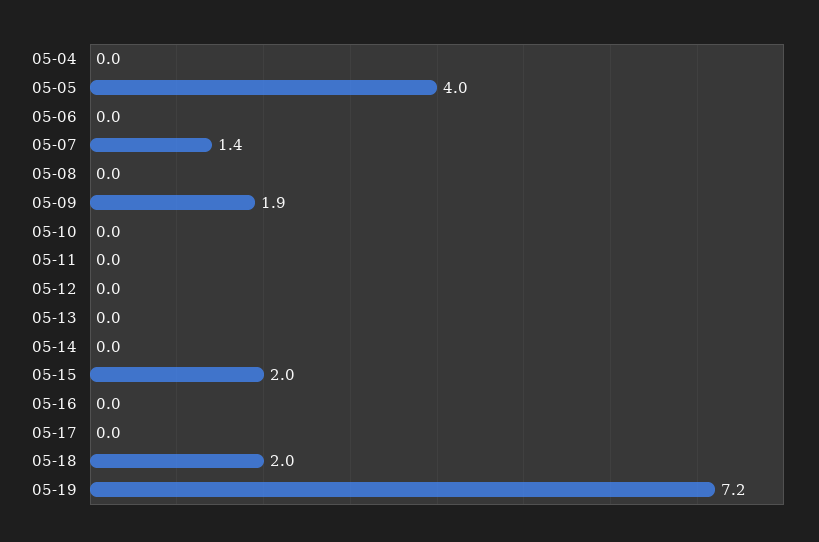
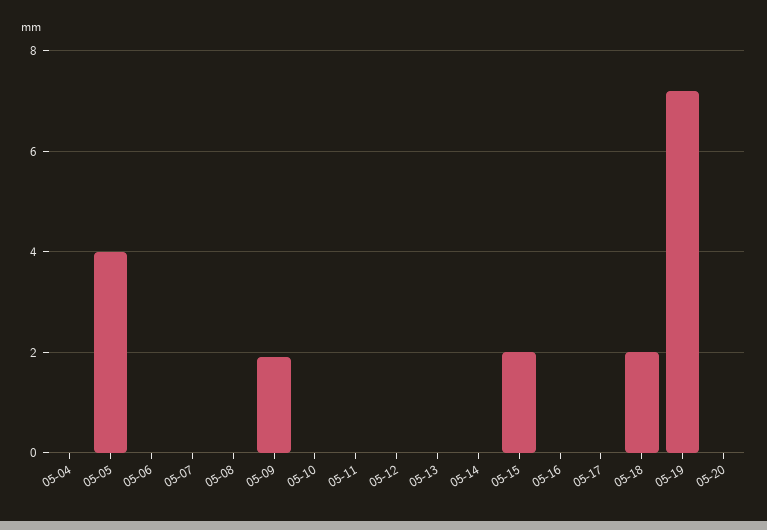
05-07: 1.4 -> 0
05-20: none -> 0

